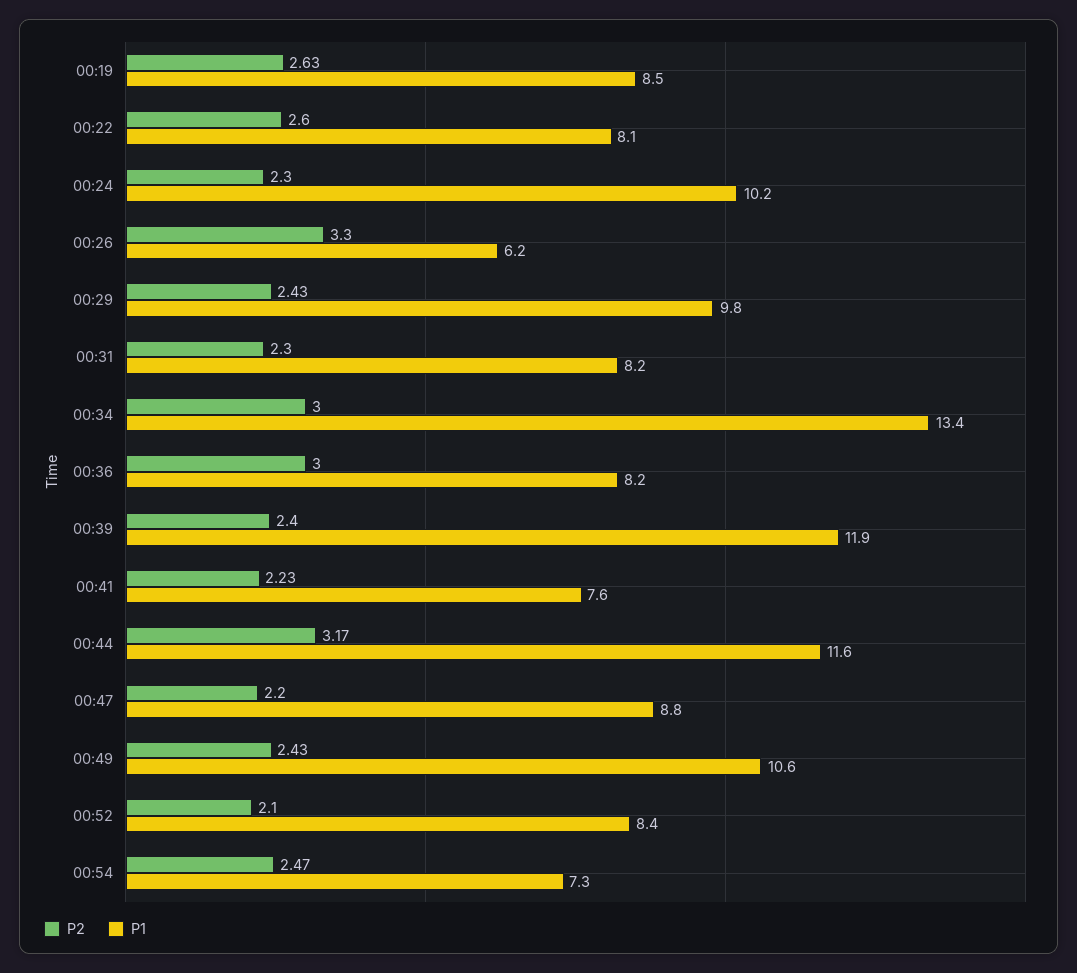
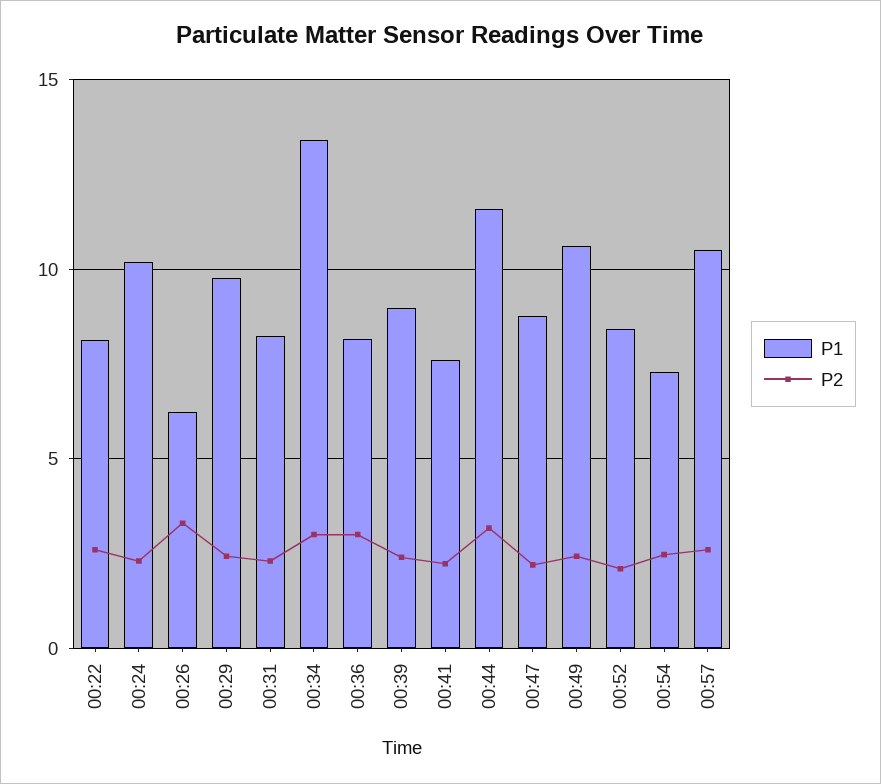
P2, 00:19: 2.63 -> none
P1, 00:19: 8.5 -> none
P1, 00:39: 11.9 -> 9
P1, 00:57: none -> 10.5
P2, 00:57: none -> 2.5

